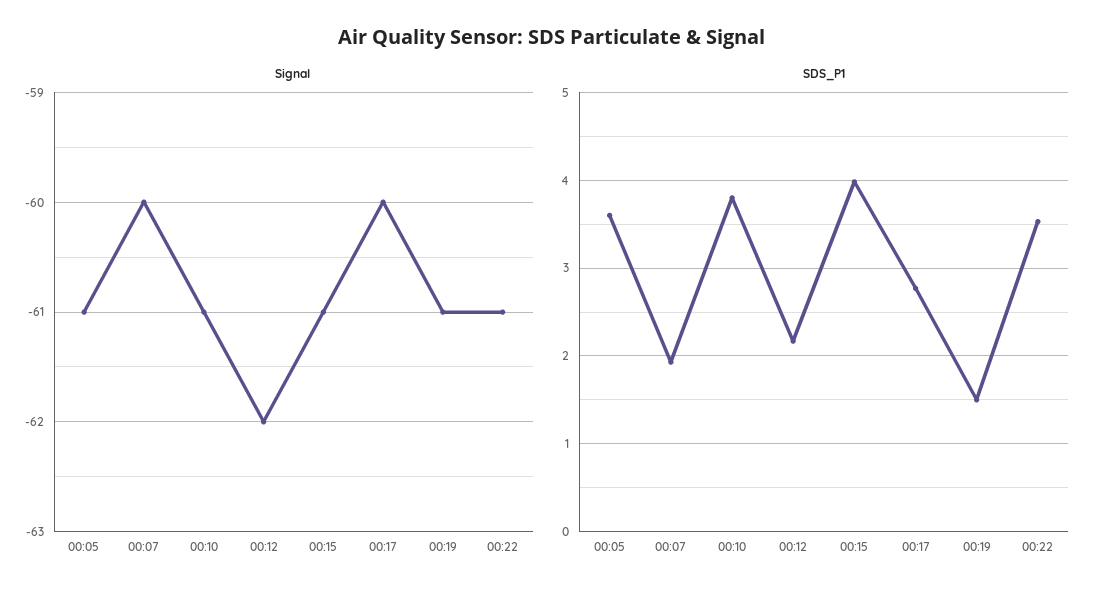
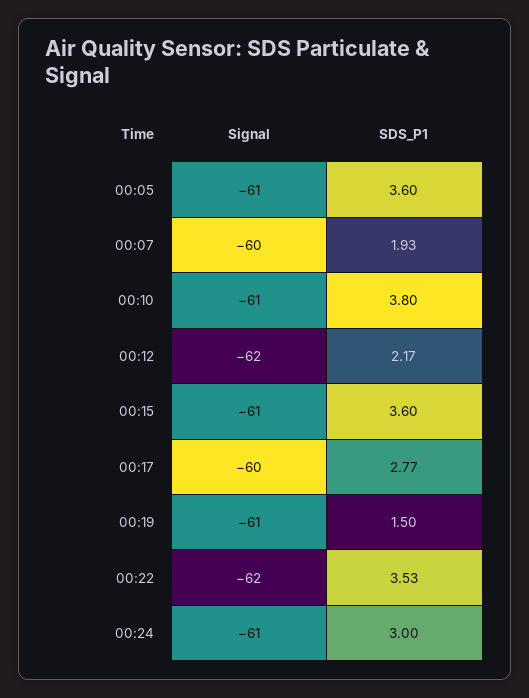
Signal, 00:22: -61 -> -62
SDS_P1, 00:15: 4 -> 3.6
Signal, 00:24: none -> -61
SDS_P1, 00:24: none -> 3

